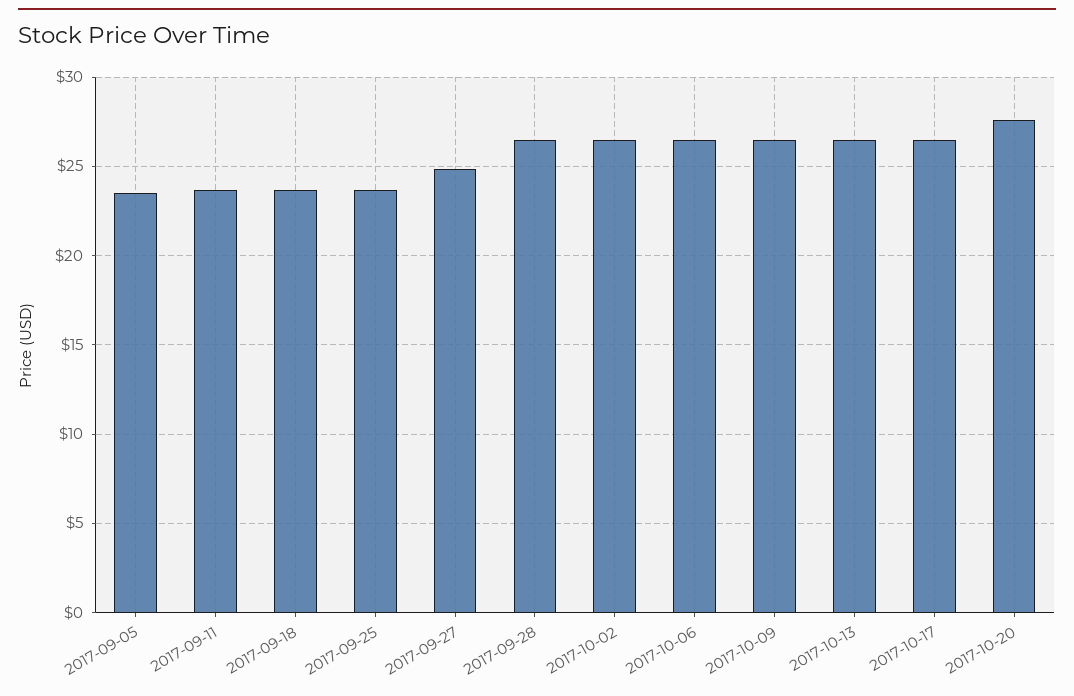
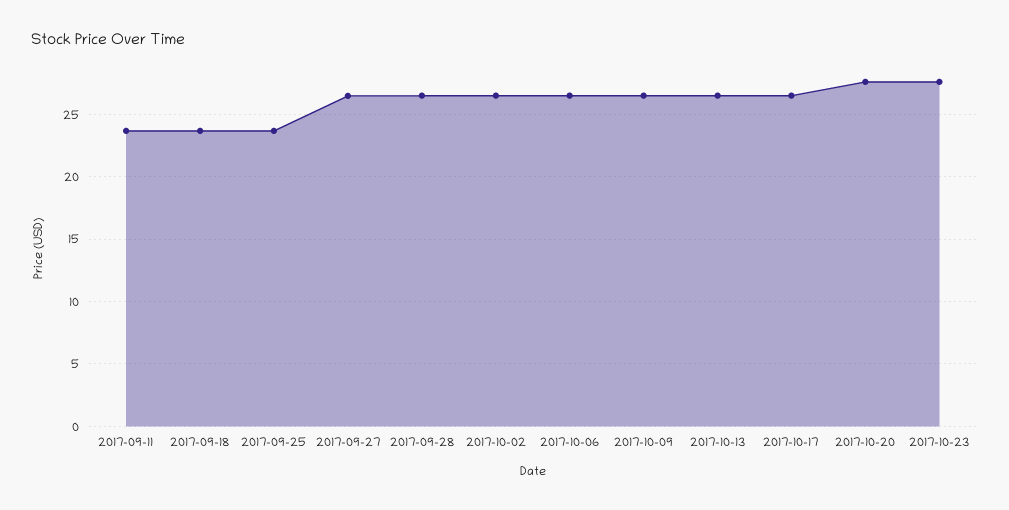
2017-09-05: 23.5 -> none
2017-09-27: 25 -> 26.5
2017-10-23: none -> 27.5

